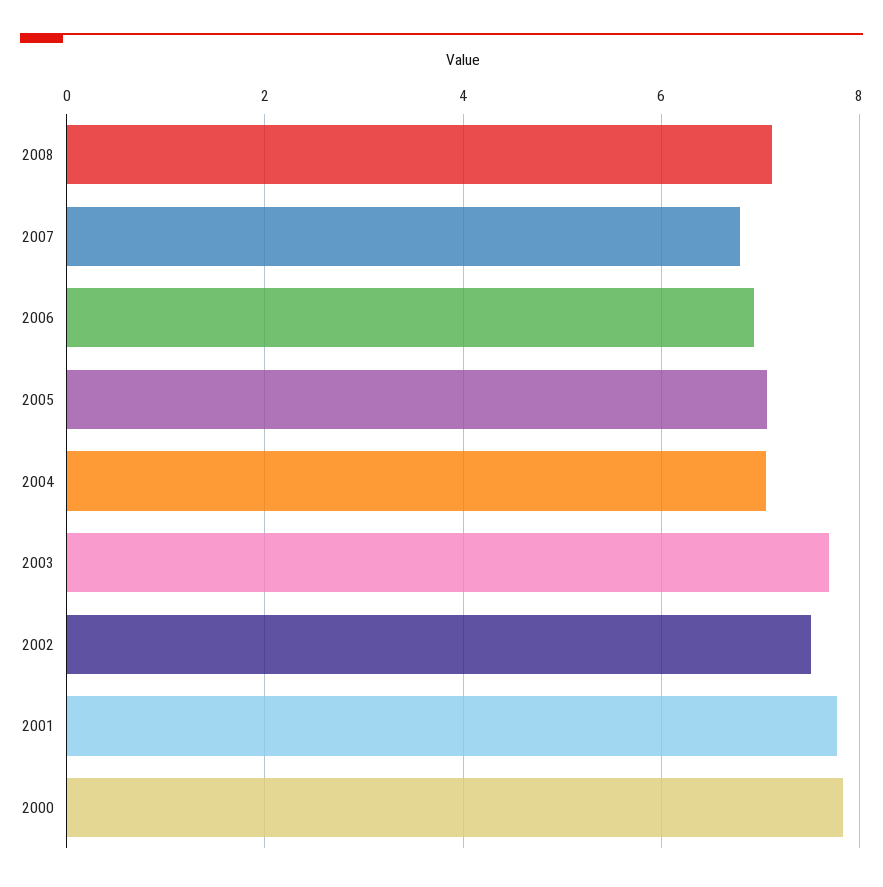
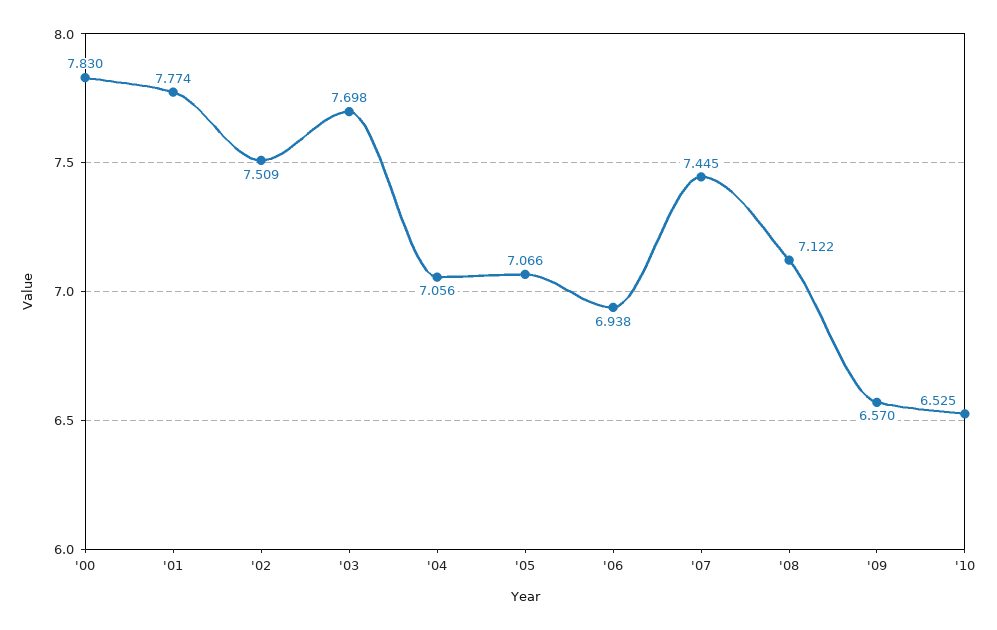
2007: 6.8 -> 7.445
'09: none -> 6.57
'10: none -> 6.525

